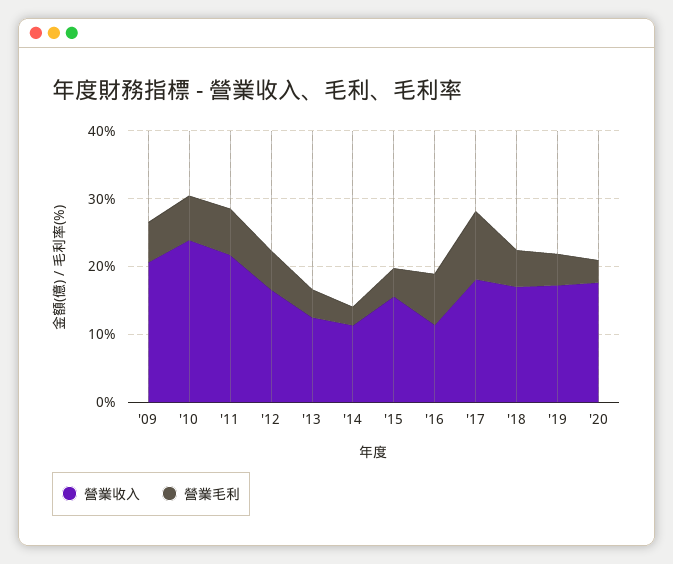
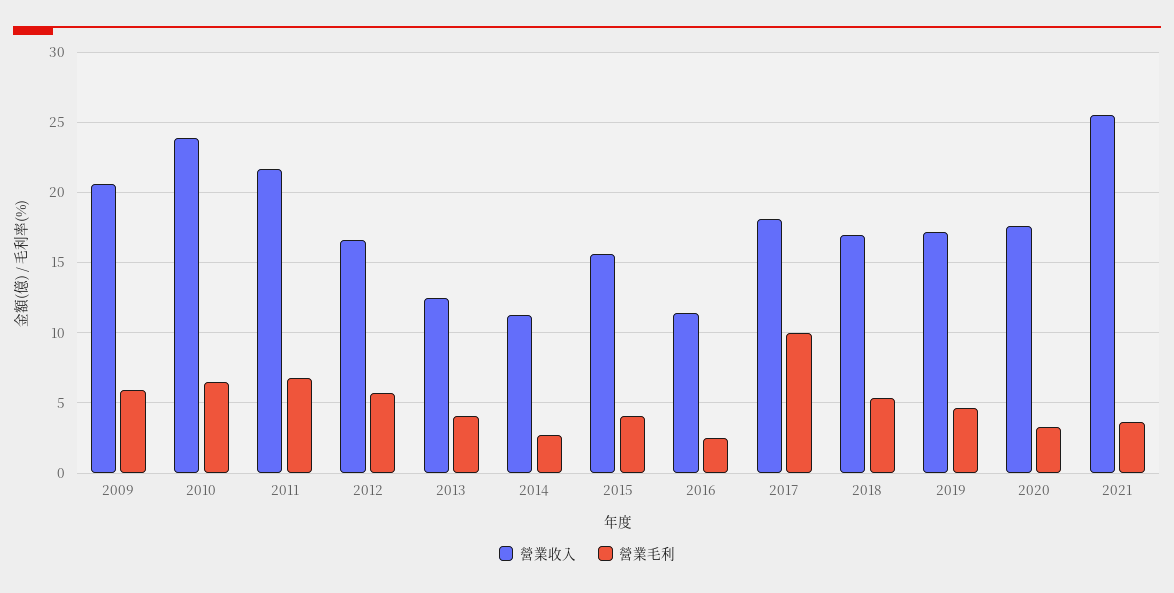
營業毛利, '16: 8 -> 2.5
營業收入, 2021: none -> 25.5
營業毛利, 2021: none -> 3.5

